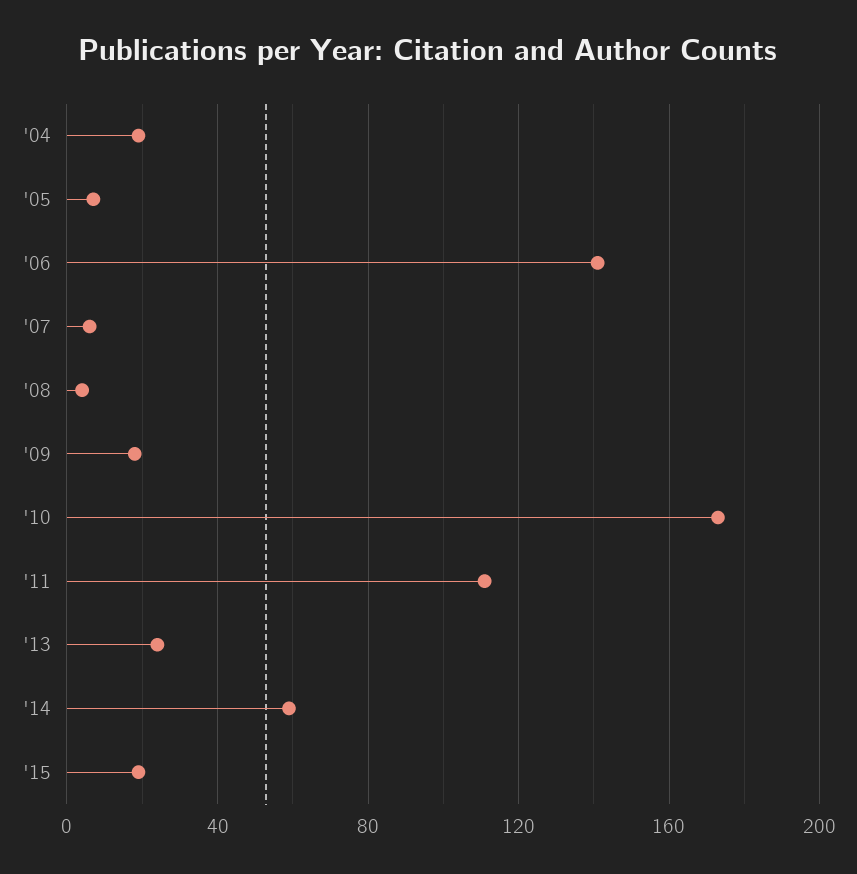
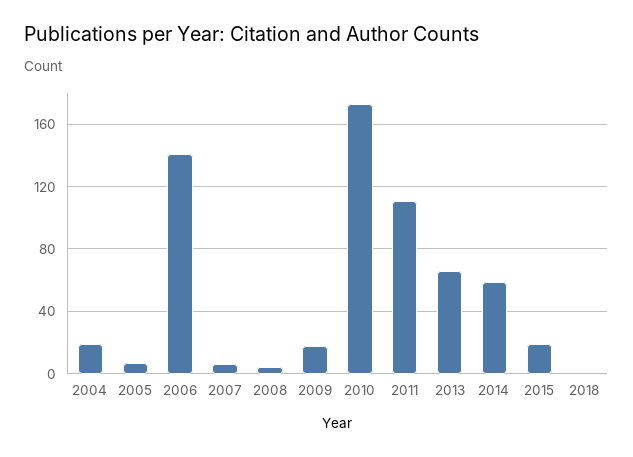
'13: 25 -> 65
2018: none -> 0

